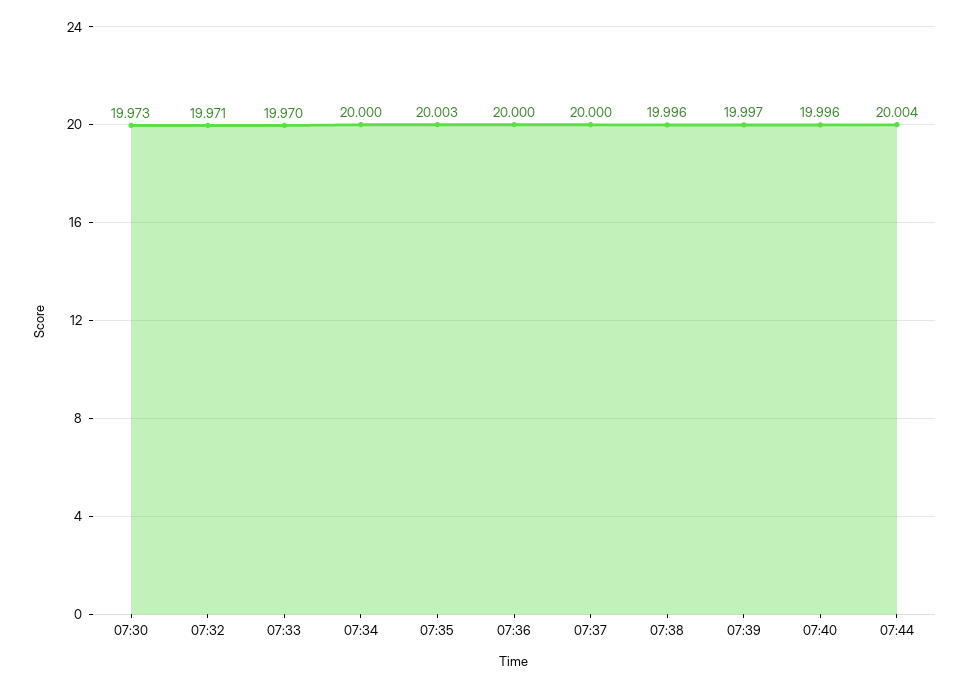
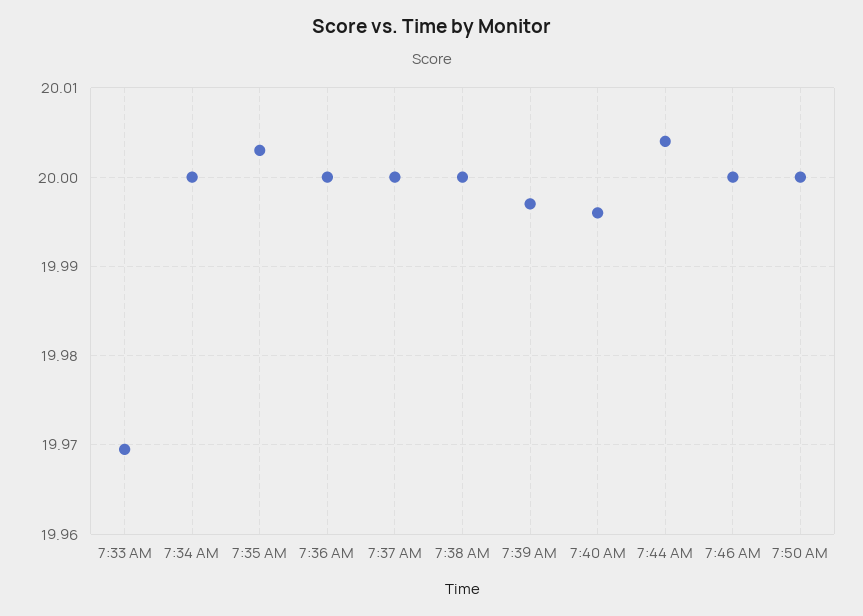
07:30: 19.973 -> none
07:32: 19.971 -> none
07:38: 19.996 -> 20
7:46 AM: none -> 20
7:50 AM: none -> 20

